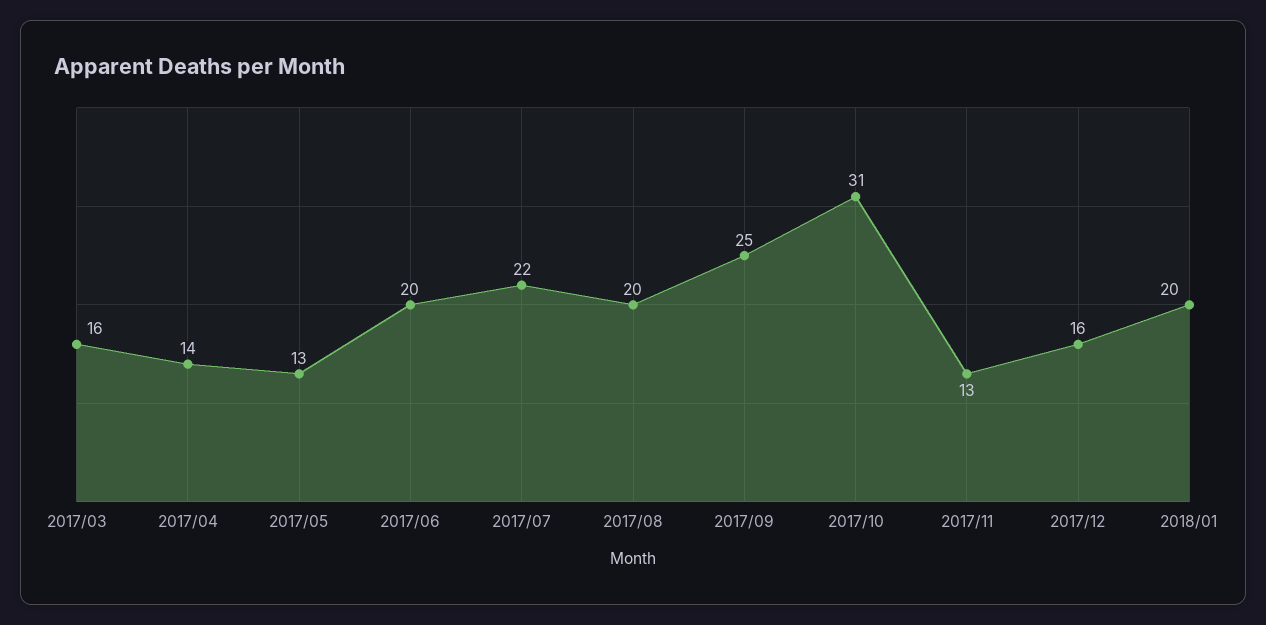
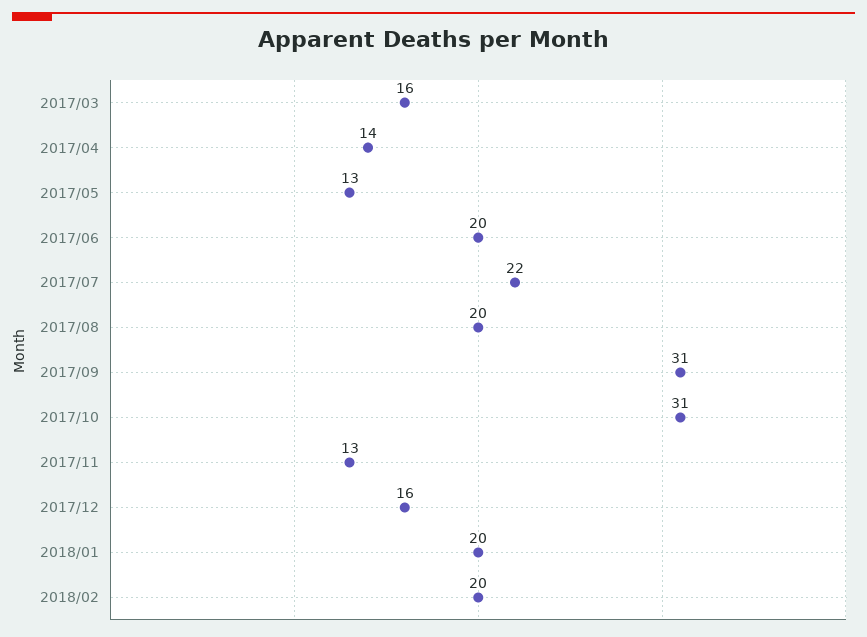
2017/09: 25 -> 31
2018/02: none -> 20

